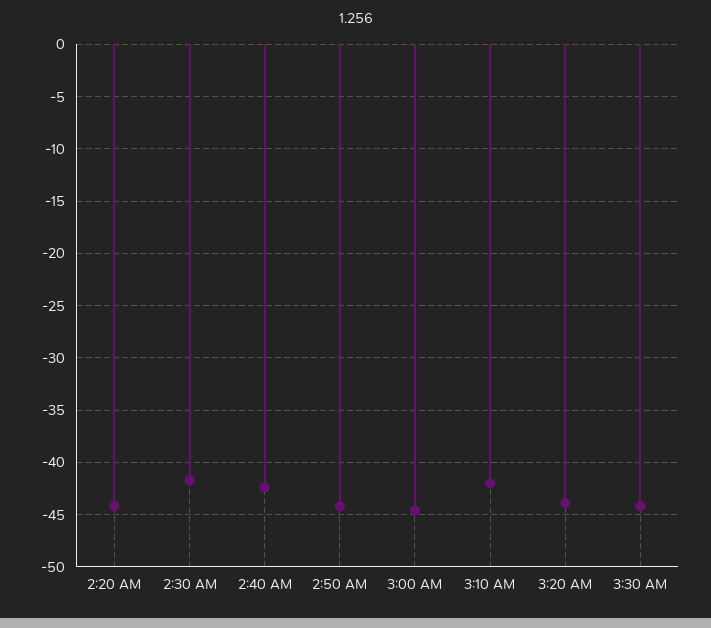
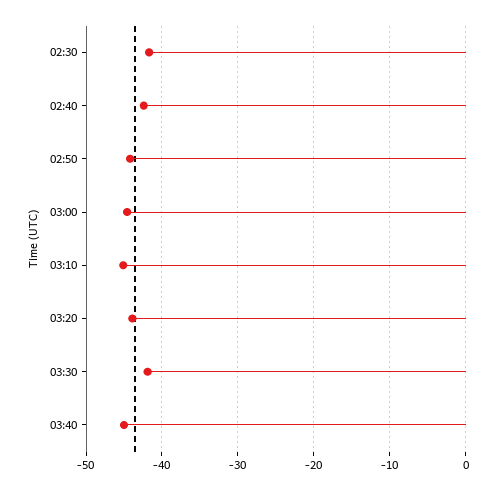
2:20 AM: -44 -> none
3:10 AM: -42 -> -45
3:30 AM: -44 -> -42
03:40: none -> -45

